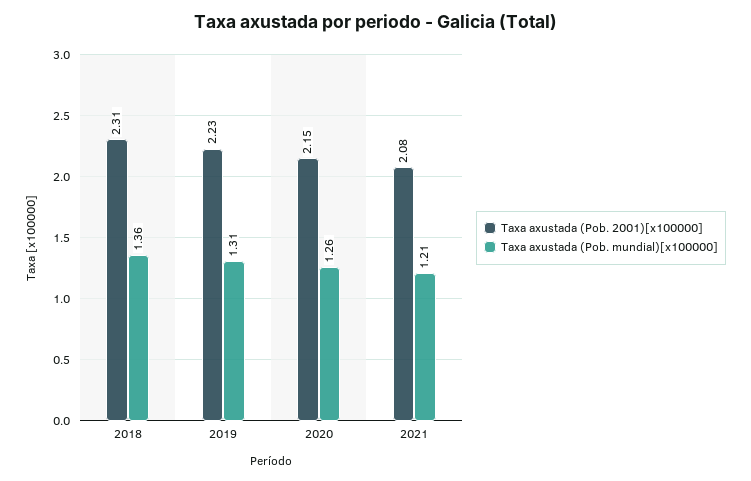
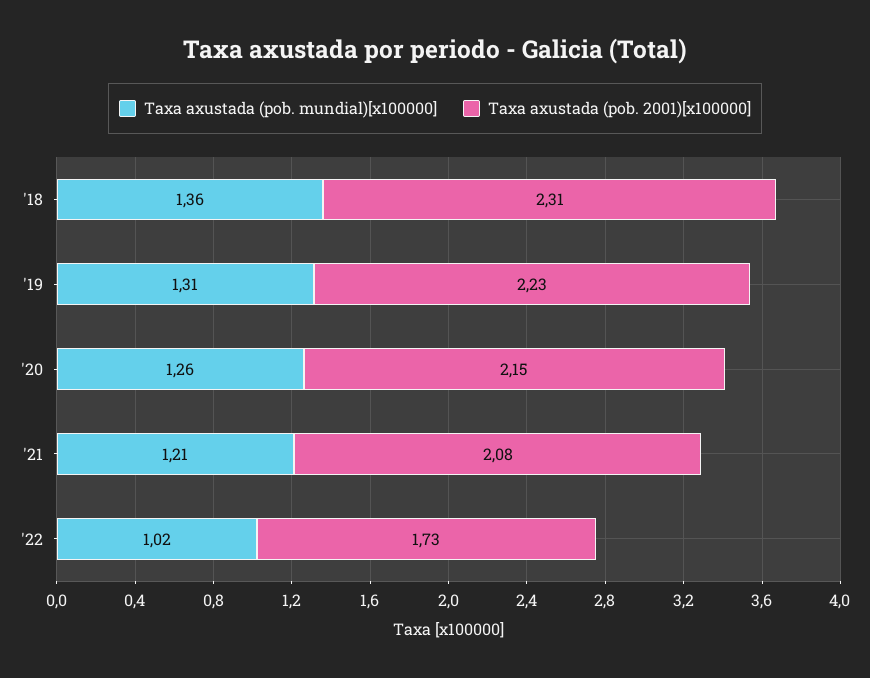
Taxa axustada (Pob. mundial)[x100000], '22: none -> 1.02
Taxa axustada (Pob. 2001)[x100000], '22: none -> 1.73

